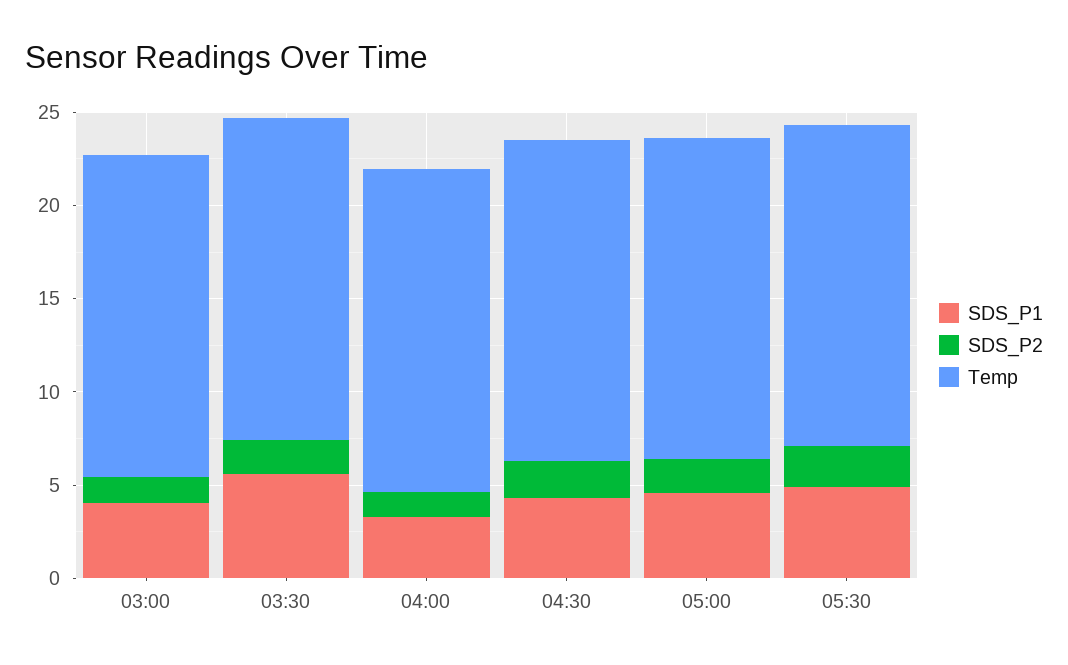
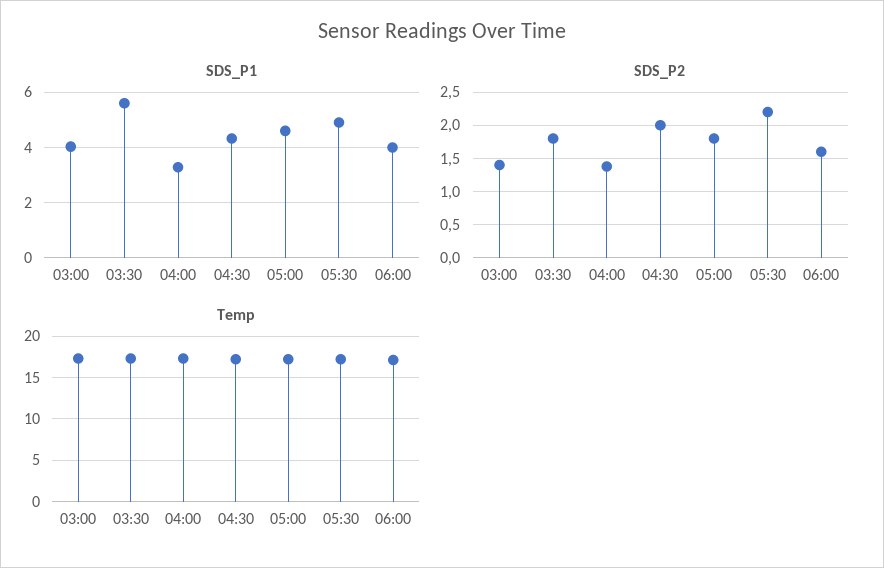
SDS_P1, 06:00: none -> 4
SDS_P2, 06:00: none -> 1.6
Temp, 06:00: none -> 17

